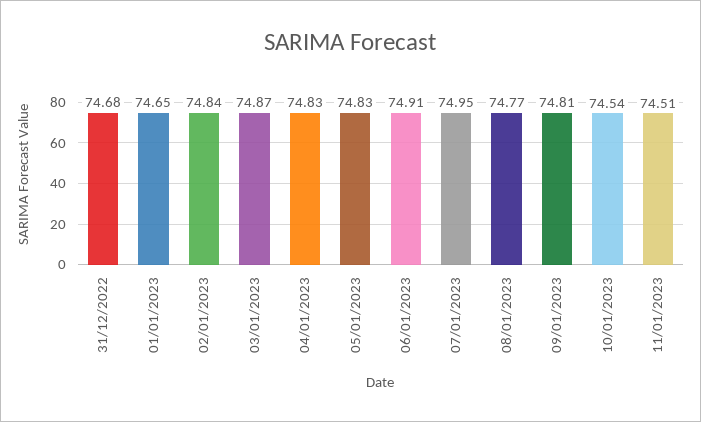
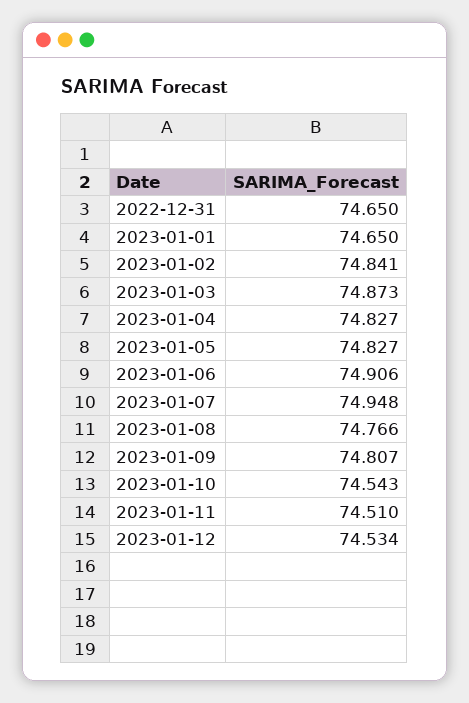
31/12/2022: 74.68 -> 74.65
2023-01-12: none -> 74.534

